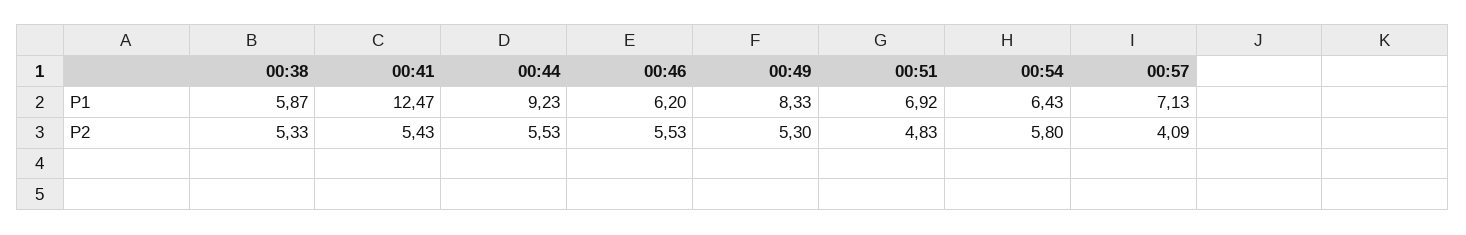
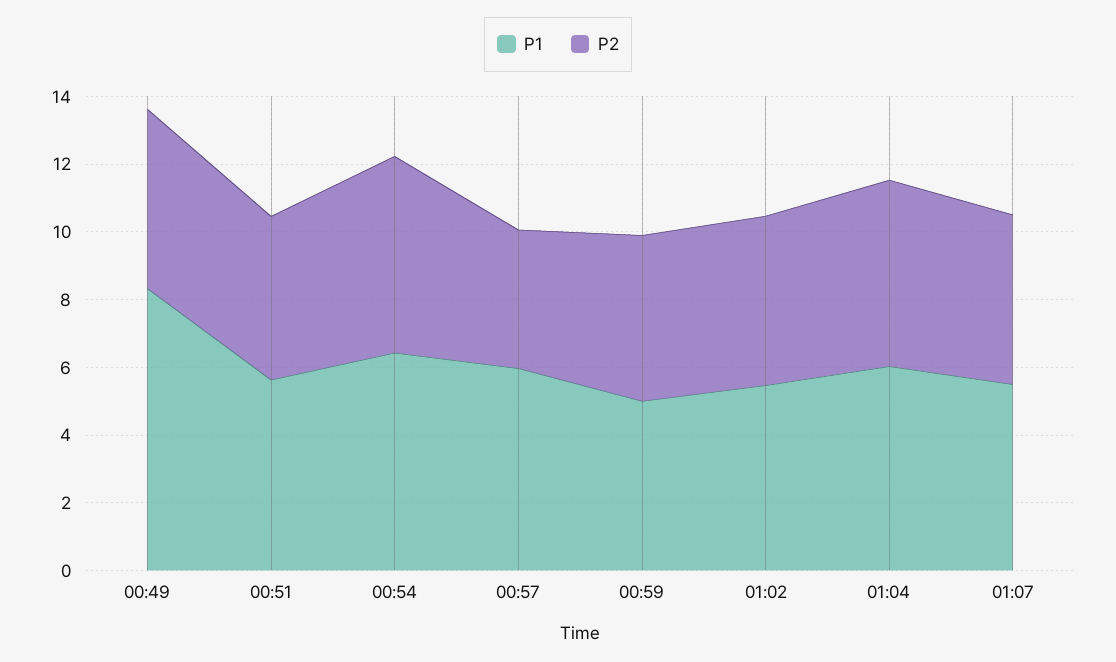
P1, 00:38: 5.87 -> none
P1, 00:41: 12.47 -> none
P1, 00:44: 9.23 -> none
P1, 00:46: 6.2 -> none
P1, 00:51: 6.92 -> 5.5
P1, 00:57: 7.13 -> 6
P2, 00:38: 5.33 -> none
P2, 00:41: 5.43 -> none
P2, 00:44: 5.53 -> none
P2, 00:46: 5.53 -> none
P1, 00:59: none -> 5
P2, 00:59: none -> 5
P1, 01:02: none -> 5.5
P2, 01:02: none -> 5
P1, 01:04: none -> 6
P2, 01:04: none -> 5.5
P1, 01:07: none -> 5.5
P2, 01:07: none -> 5

